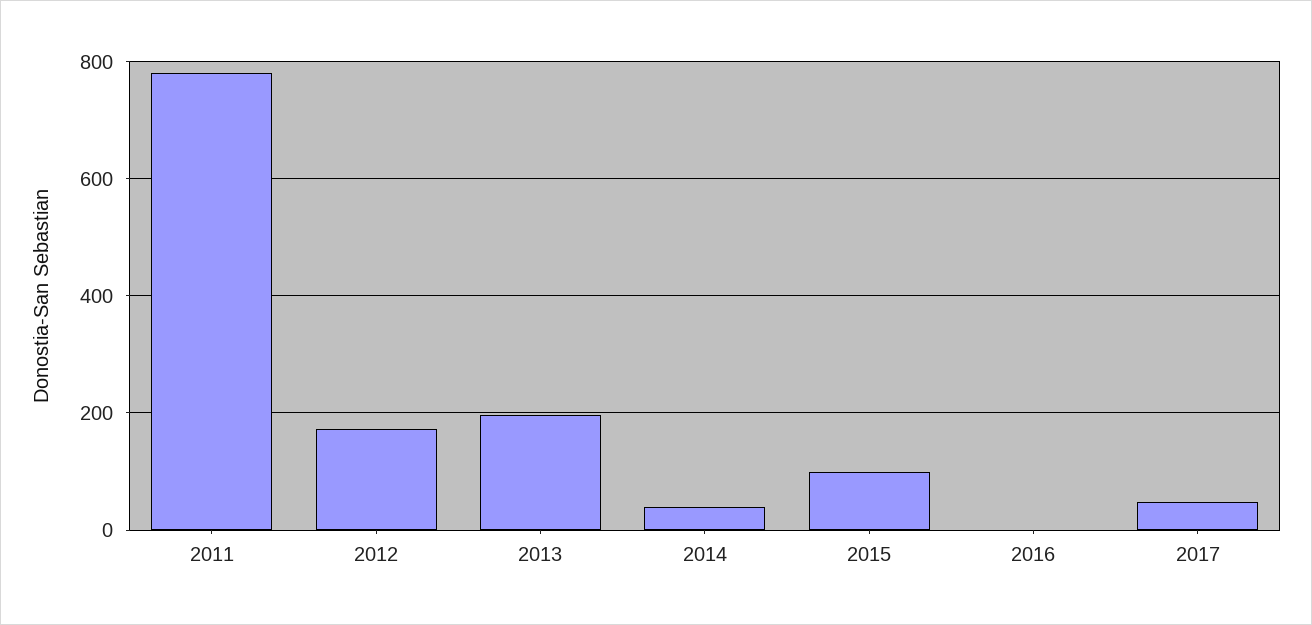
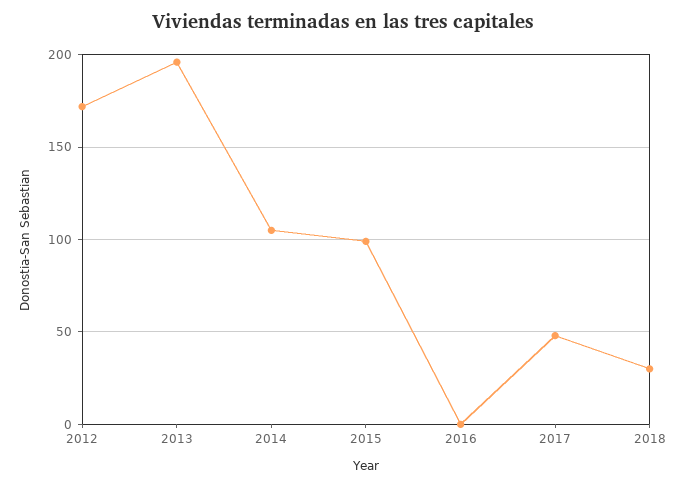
2011: 780 -> none
2014: 40 -> 105
2018: none -> 30

